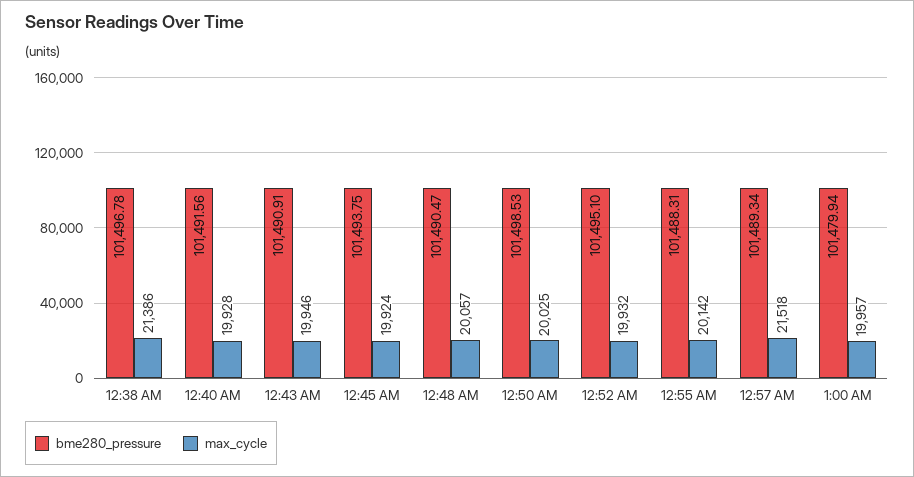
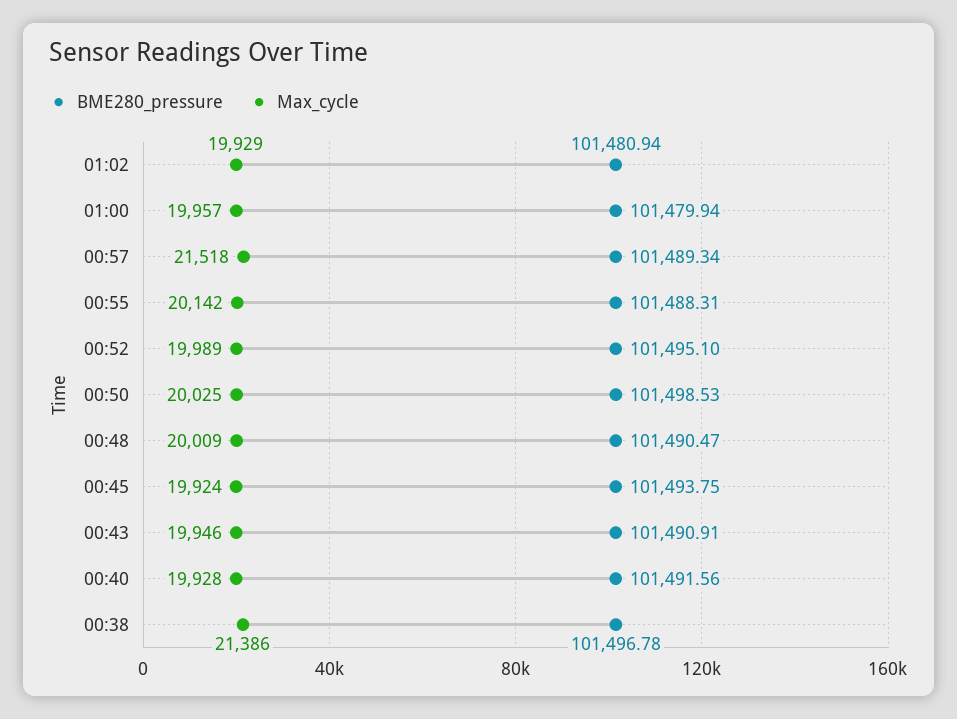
max_cycle, 12:48 AM: 20057 -> 20009
max_cycle, 12:52 AM: 19932 -> 19989
bme280_pressure, 01:02: none -> 101480.94
max_cycle, 01:02: none -> 19929

